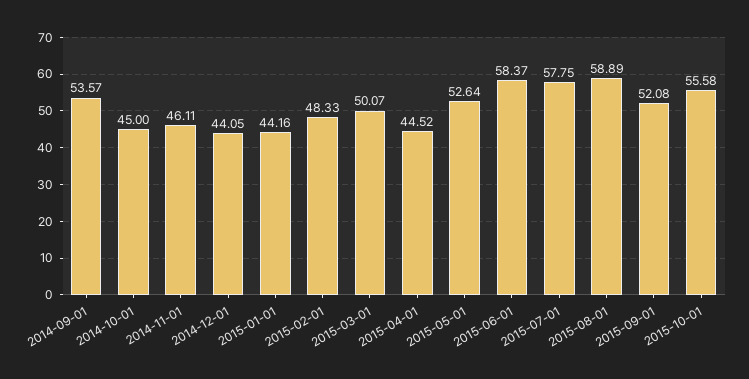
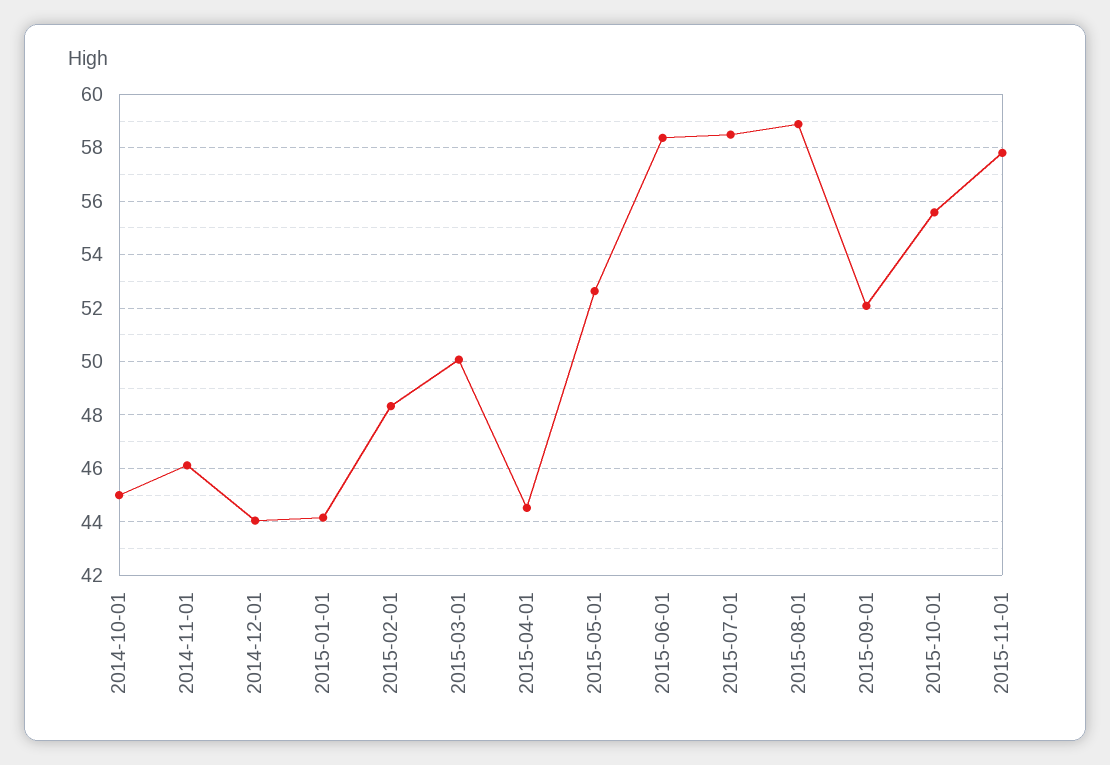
2014-09-01: 53.57 -> none
2015-07-01: 57.75 -> 58.5
2015-11-01: none -> 57.75

